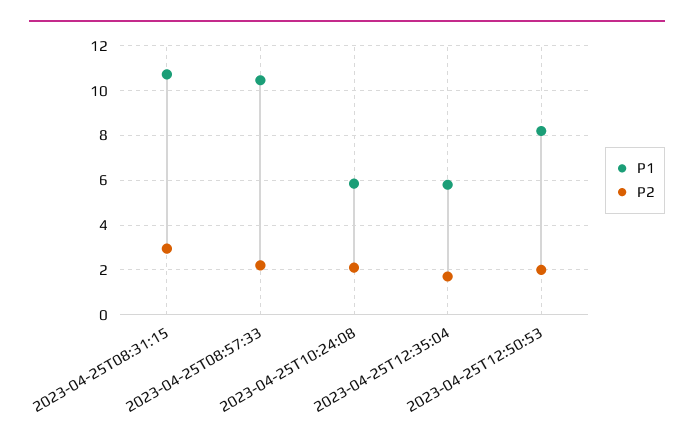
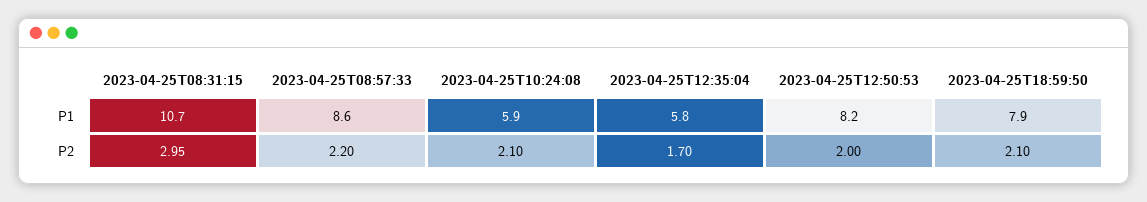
P1, 2023-04-25T08:57:33: 10.5 -> 8.6
P1, 2023-04-25T18:59:50: none -> 7.9
P2, 2023-04-25T18:59:50: none -> 2.1

